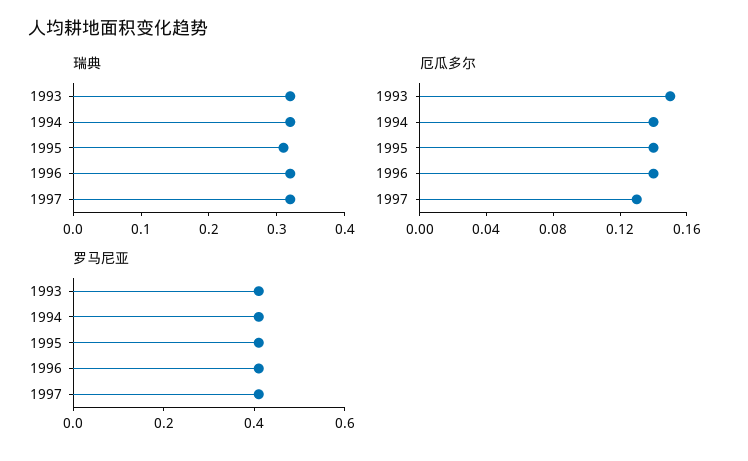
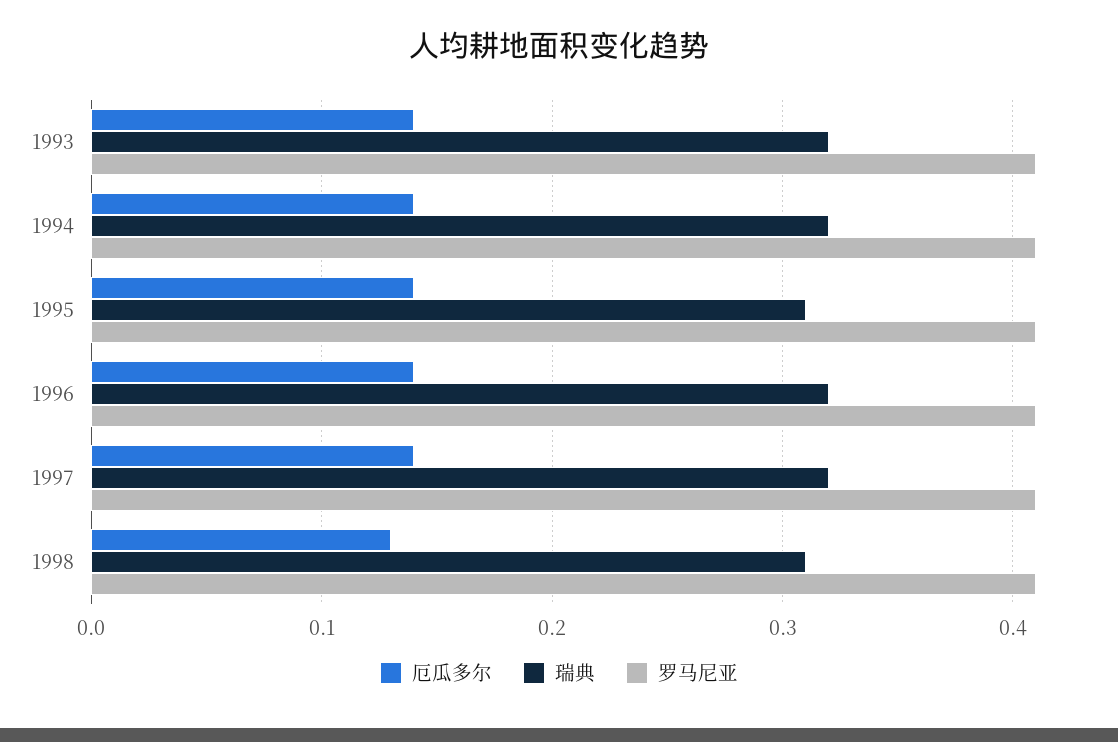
厄瓜多尔, 1993: 0.15 -> 0.14
厄瓜多尔, 1997: 0.13 -> 0.14
厄瓜多尔, 1998: none -> 0.13
瑞典, 1998: none -> 0.31
罗马尼亚, 1998: none -> 0.41

